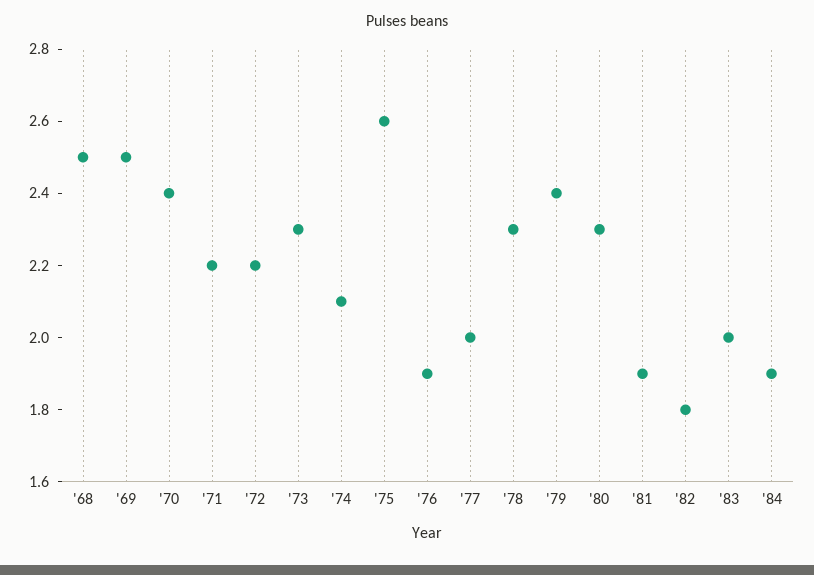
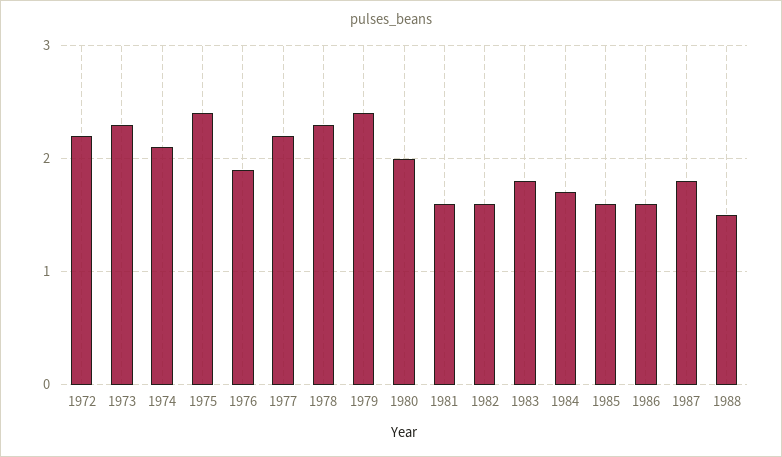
'68: 2.5 -> none
'69: 2.5 -> none
'70: 2.4 -> none
'71: 2.2 -> none
'75: 2.6 -> 2.4
'77: 2 -> 2.2
'80: 2.3 -> 2
'81: 1.9 -> 1.6
'82: 1.8 -> 1.6
'83: 2 -> 1.8
'84: 1.9 -> 1.7
1985: none -> 1.6
1986: none -> 1.6
1987: none -> 1.8
1988: none -> 1.5

